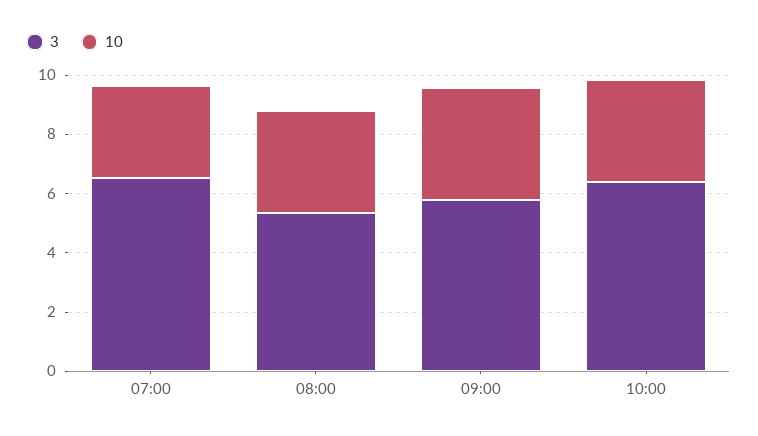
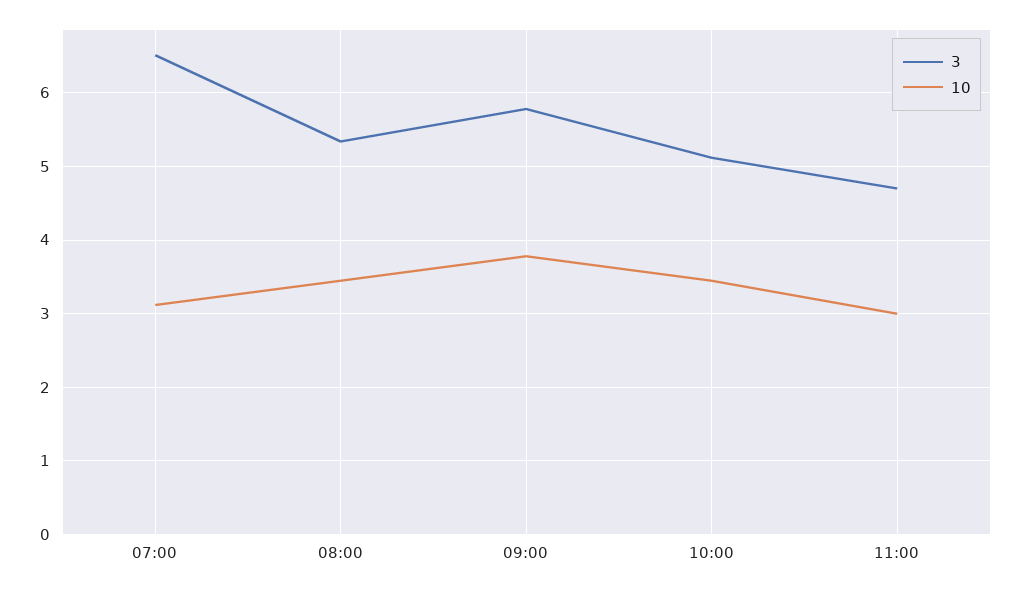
3, 10:00: 6.5 -> 5.1
3, 11:00: none -> 4.7
10, 11:00: none -> 3

